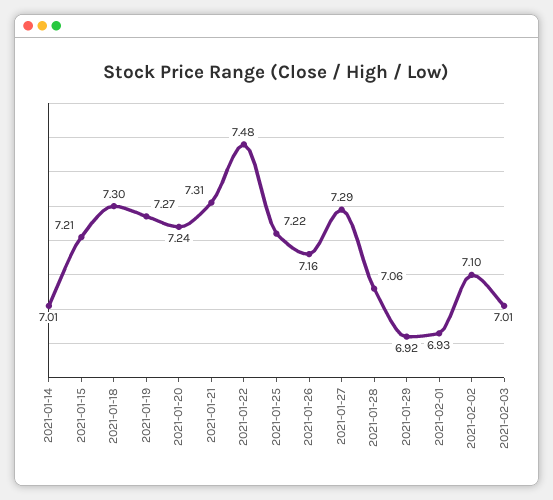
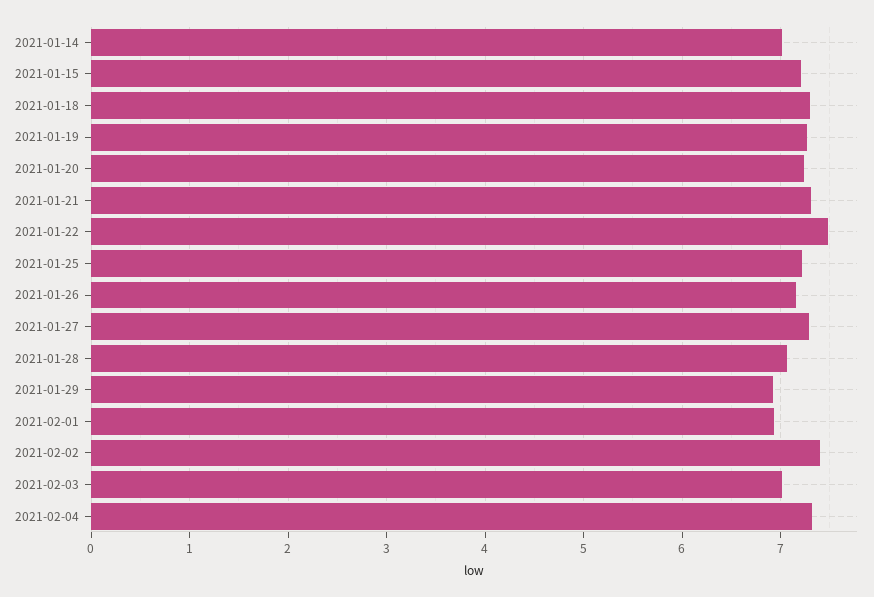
2021-02-02: 7.1 -> 7.4
2021-02-04: none -> 7.3

